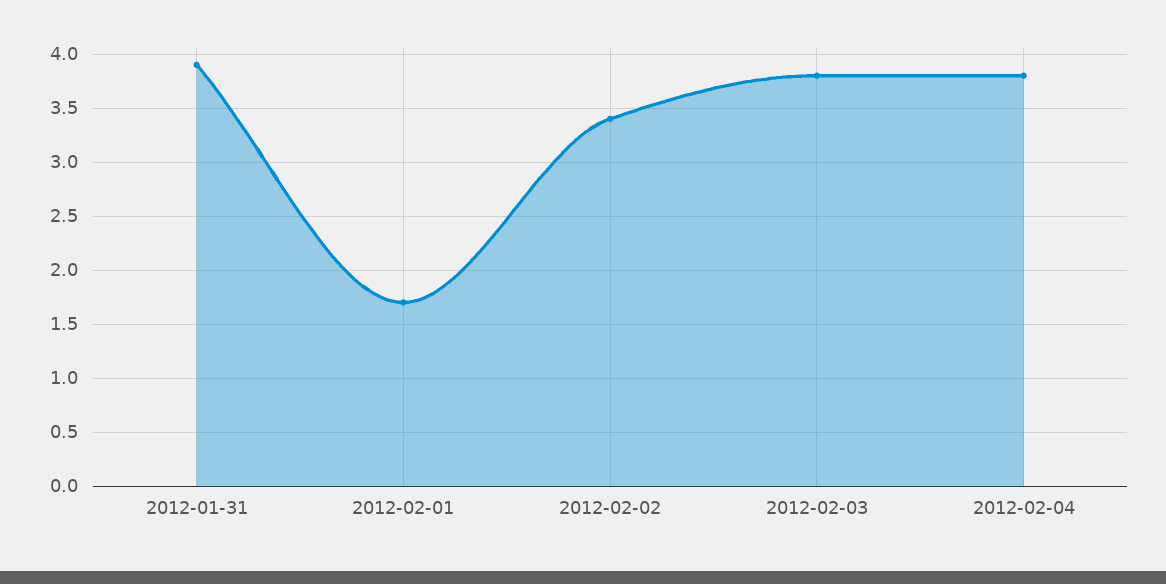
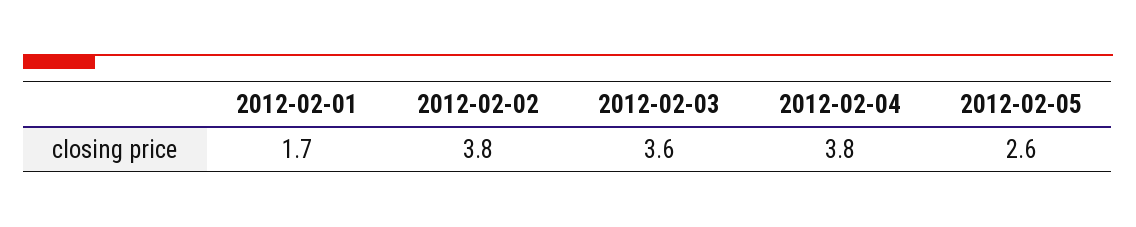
2012-01-31: 3.9 -> none
2012-02-02: 3.4 -> 3.8
2012-02-03: 3.8 -> 3.6
2012-02-05: none -> 2.6

